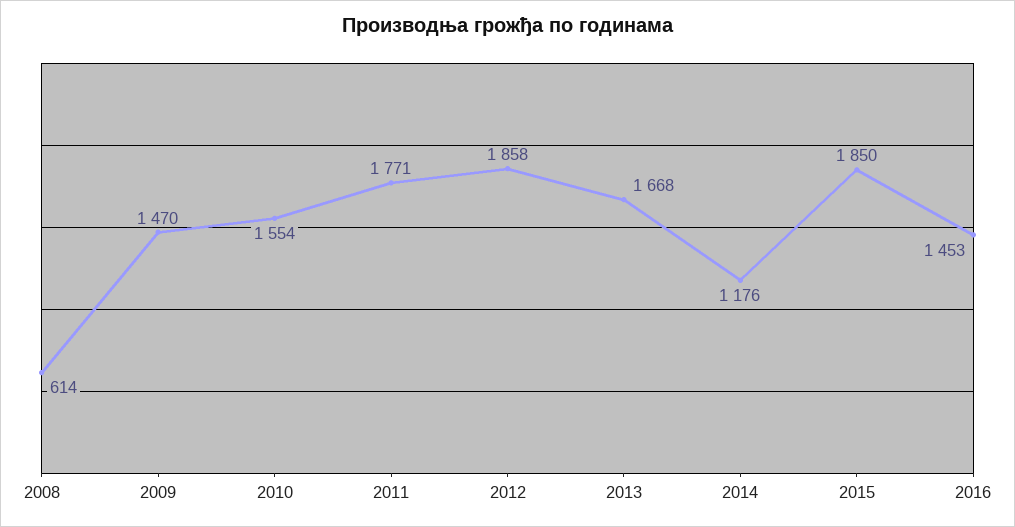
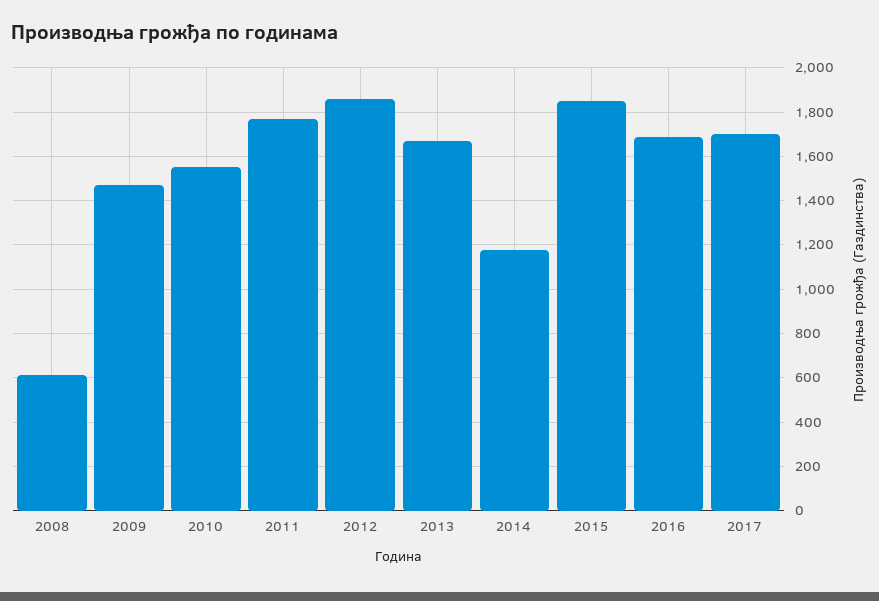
2016: 1453 -> 1700
2017: none -> 1700

